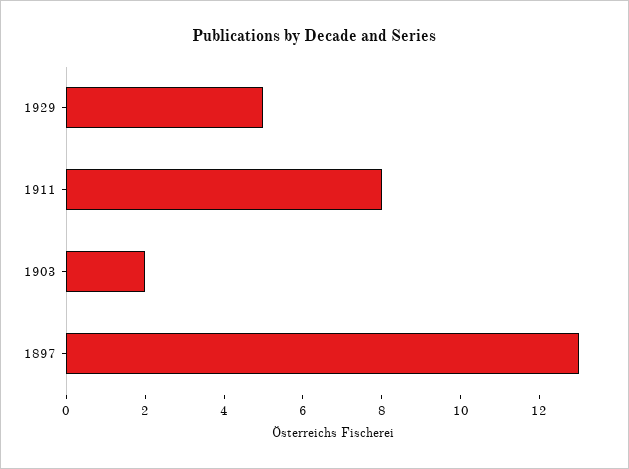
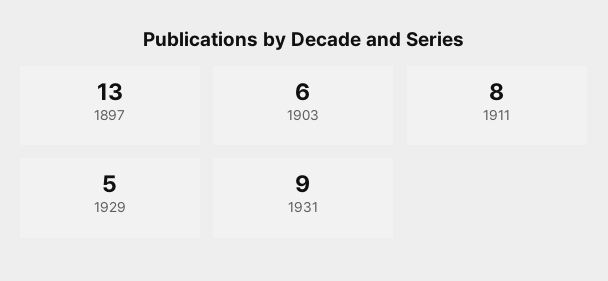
1903: 2 -> 6
1931: none -> 9

